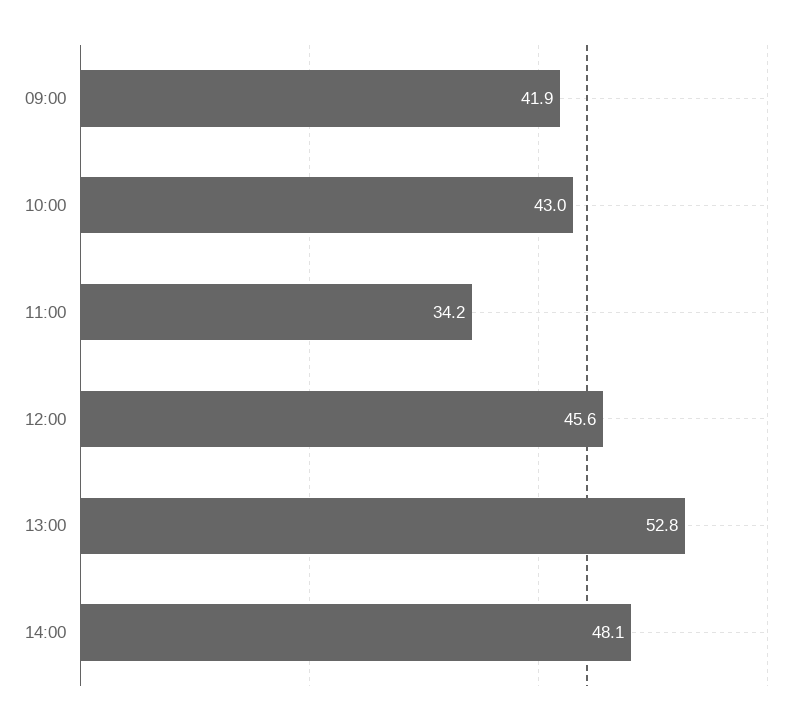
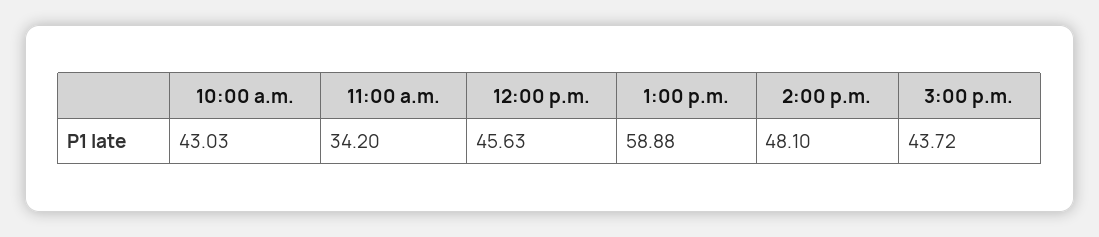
09:00: 41.9 -> none
13:00: 52.8 -> 58.88
3:00 p.m.: none -> 43.72

